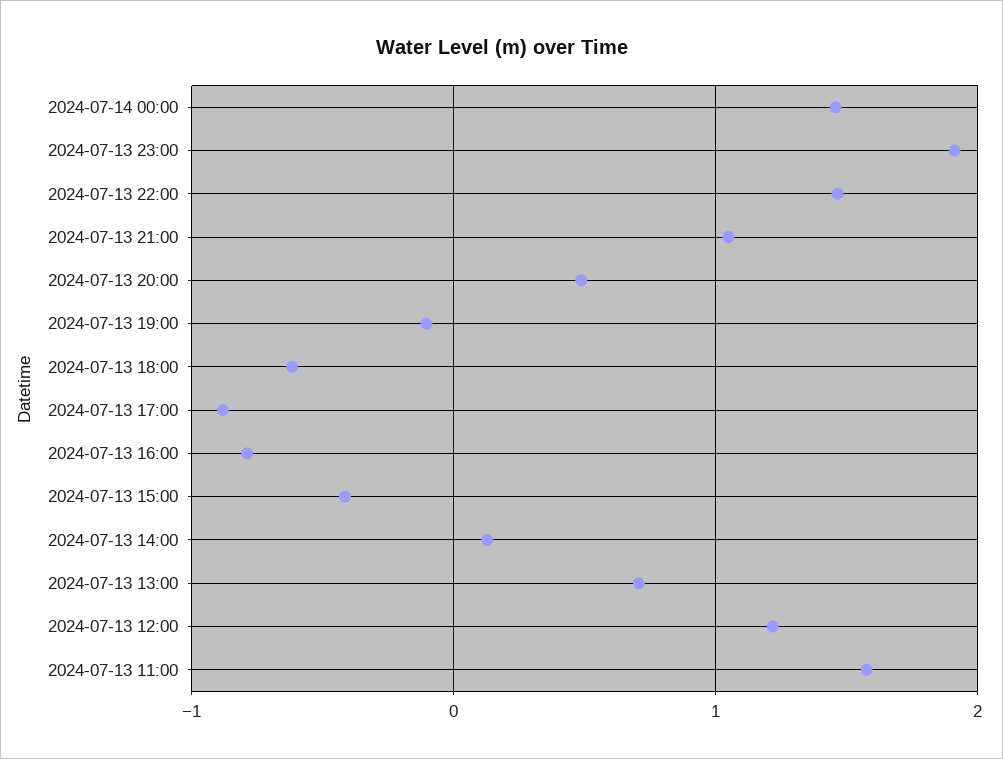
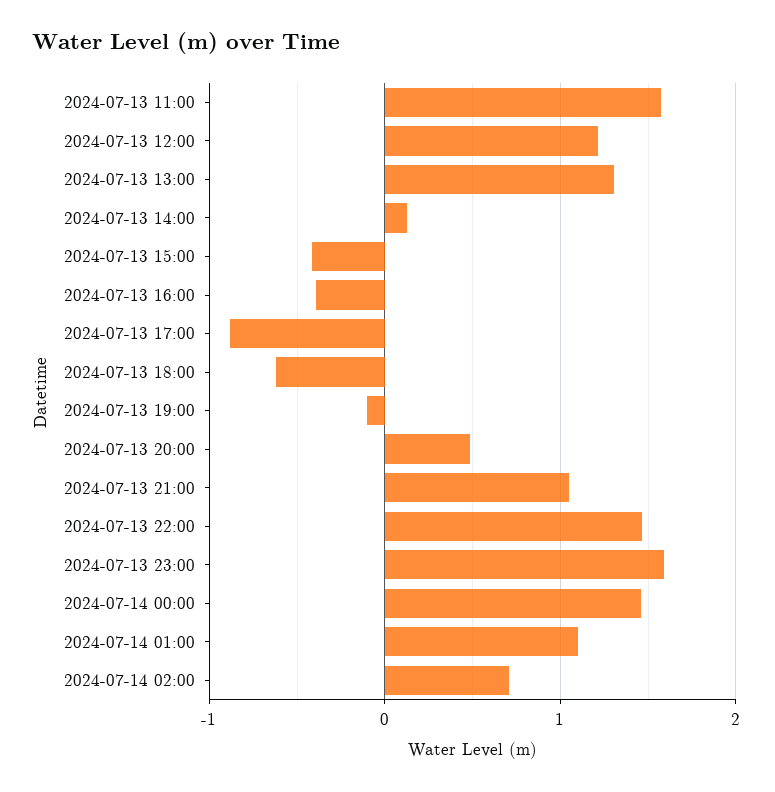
2024-07-13 23:00: 1.9 -> 1.6
2024-07-13 16:00: -0.8 -> -0.4
2024-07-13 13:00: 0.7 -> 1.3
2024-07-14 01:00: none -> 1.1
2024-07-14 02:00: none -> 0.7

